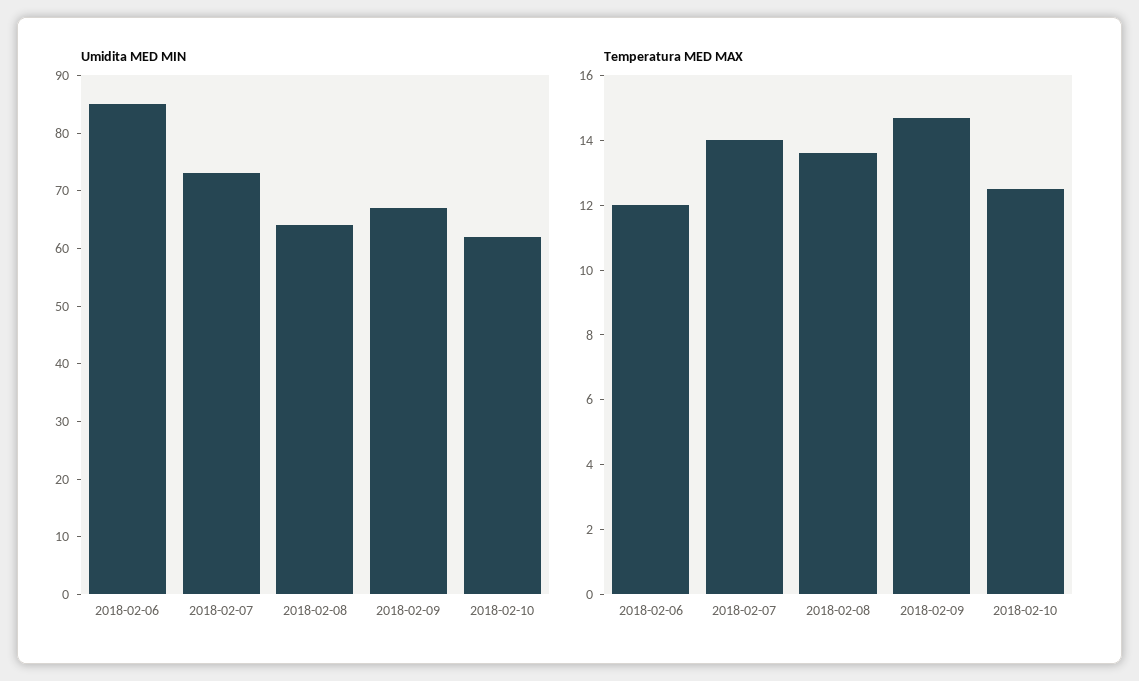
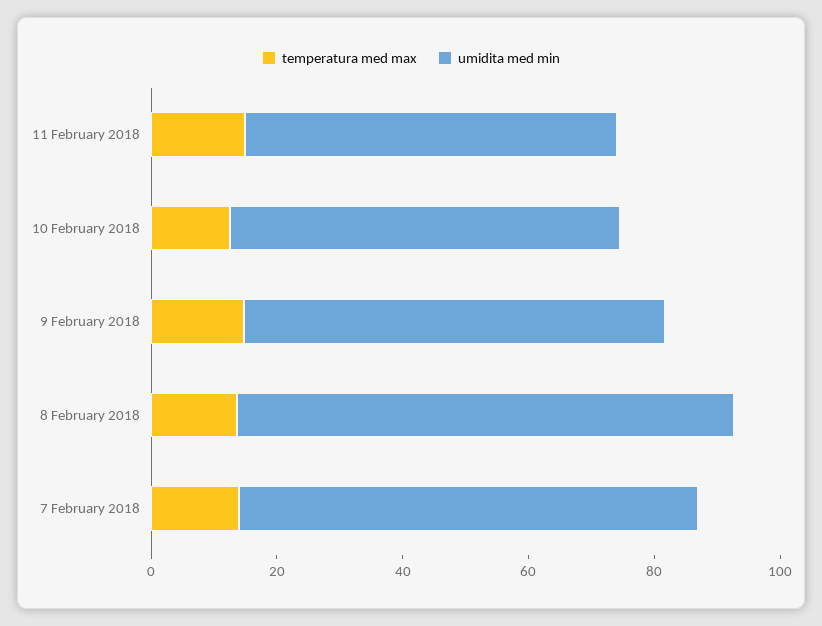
Umidita MED MIN, 2018-02-06: 85 -> none
Umidita MED MIN, 2018-02-08: 65 -> 80
Temperatura MED MAX, 2018-02-06: 12 -> none
Temperatura MED MAX, 11 February 2018: none -> 15
Umidita MED MIN, 11 February 2018: none -> 60

